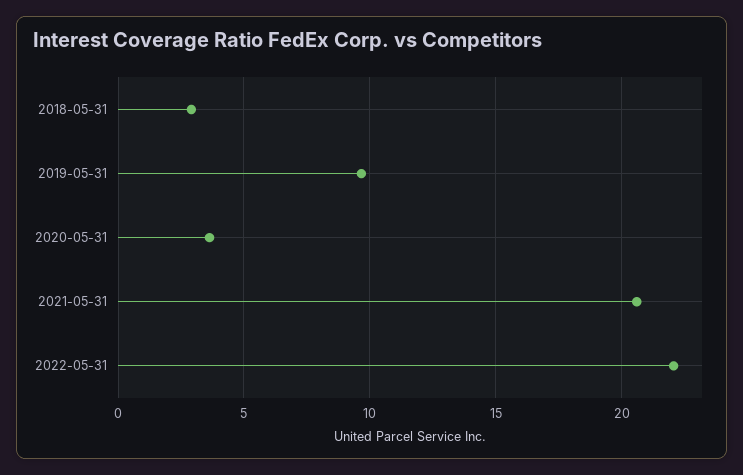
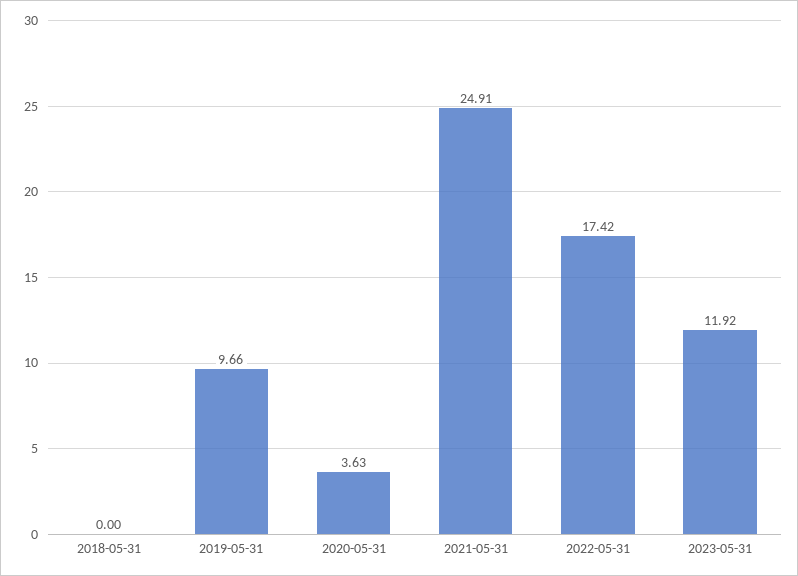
2018-05-31: 3 -> 0
2021-05-31: 20.5 -> 24.91
2022-05-31: 22 -> 17.42
2023-05-31: none -> 11.92

